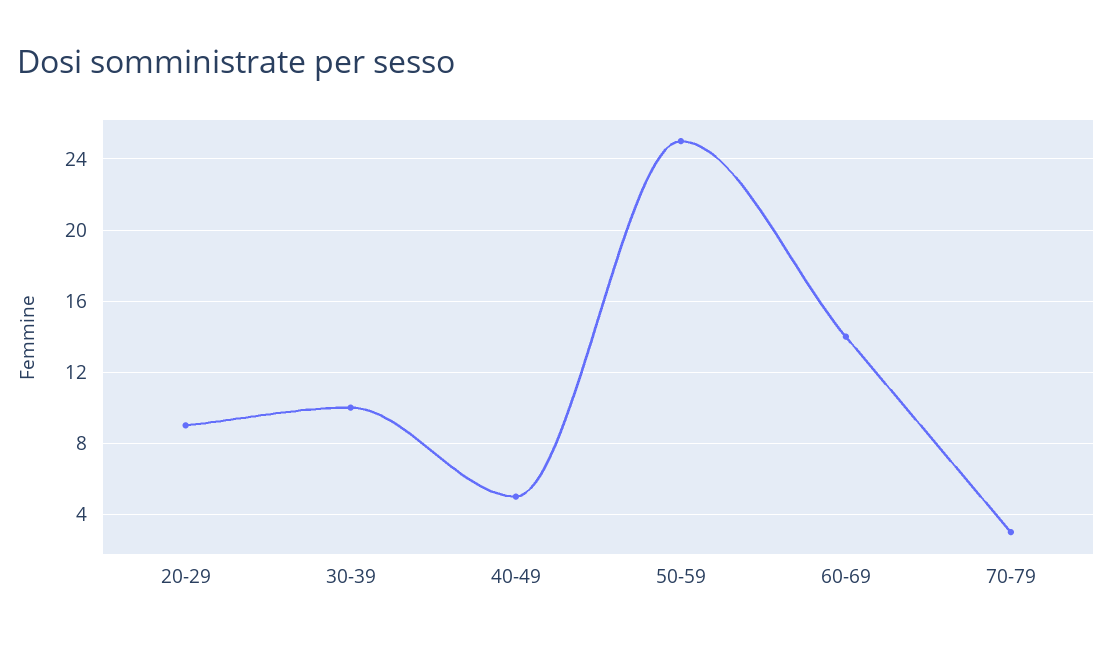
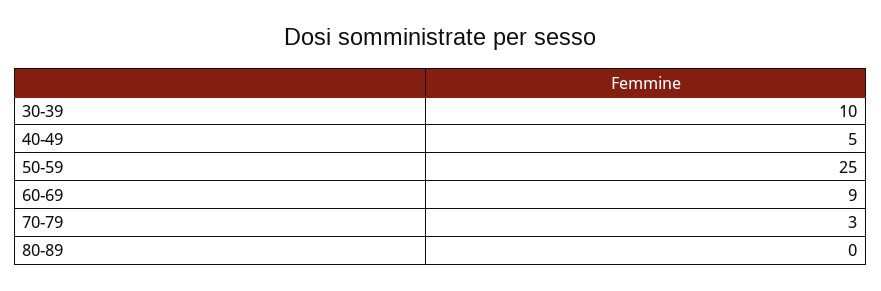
20-29: 9 -> none
60-69: 14 -> 9
80-89: none -> 0

